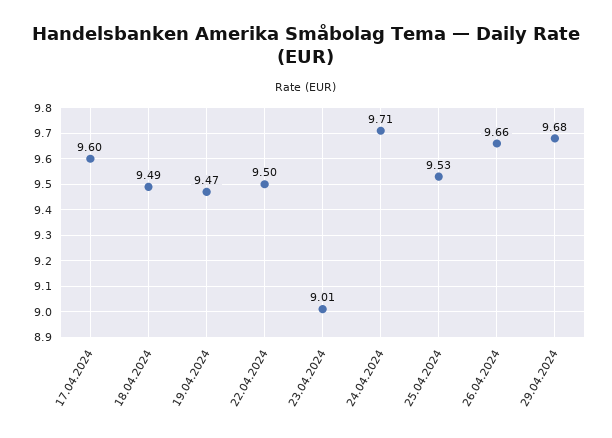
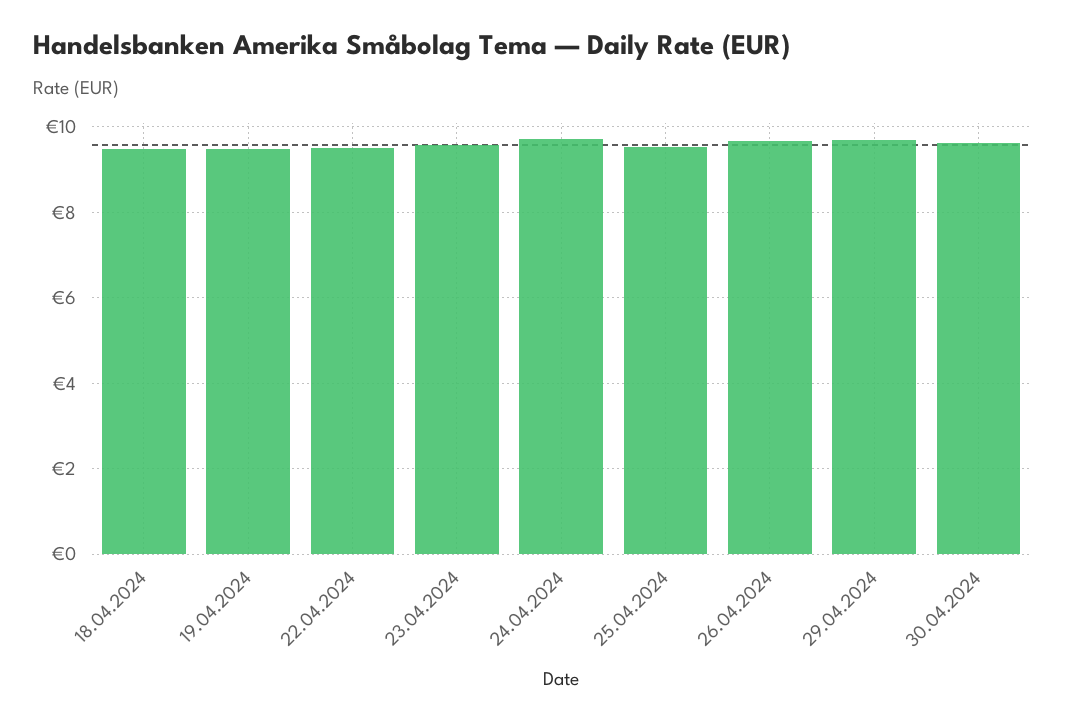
17.04.2024: 9.6 -> none
23.04.2024: 9.01 -> 9.6
30.04.2024: none -> 9.6

